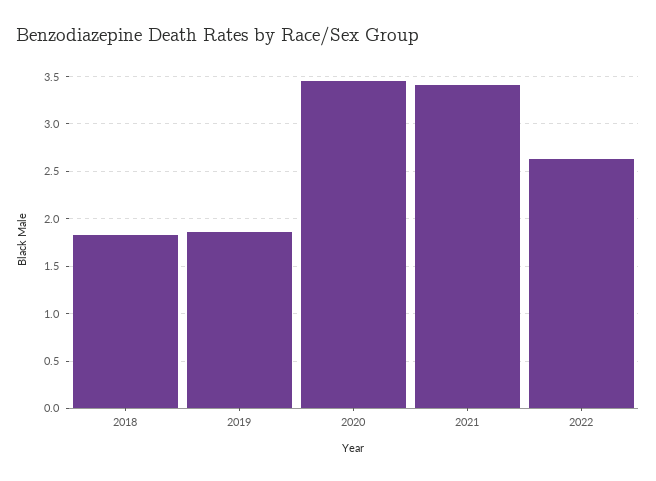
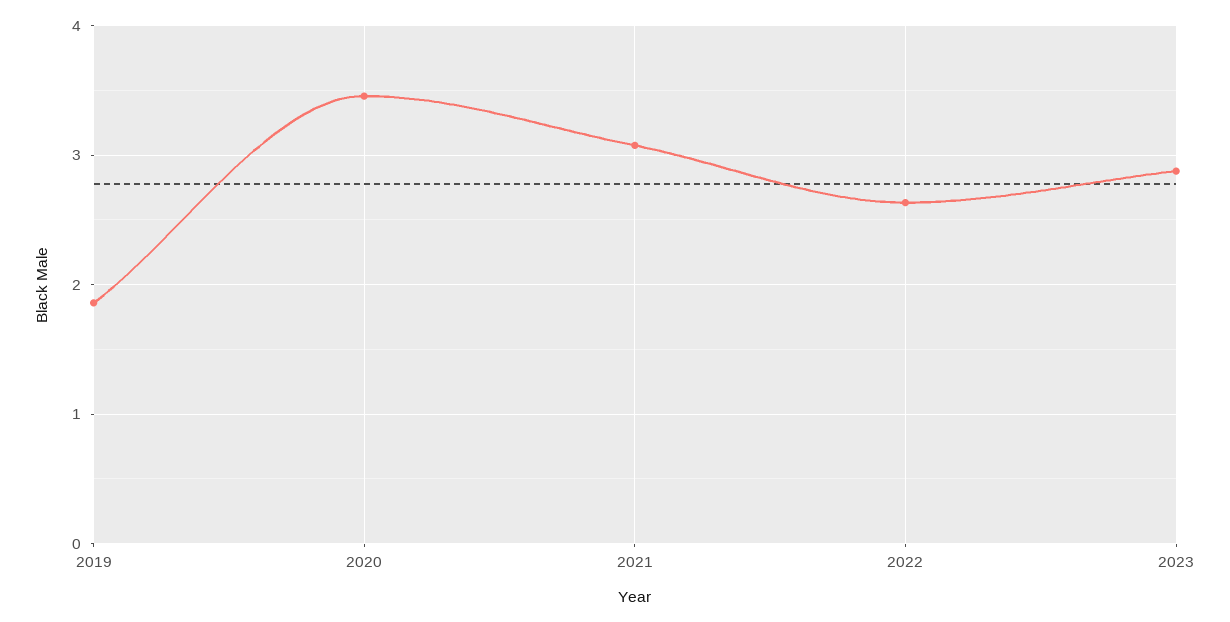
2018: 1.8 -> none
2021: 3.4 -> 3.1
2023: none -> 2.9

